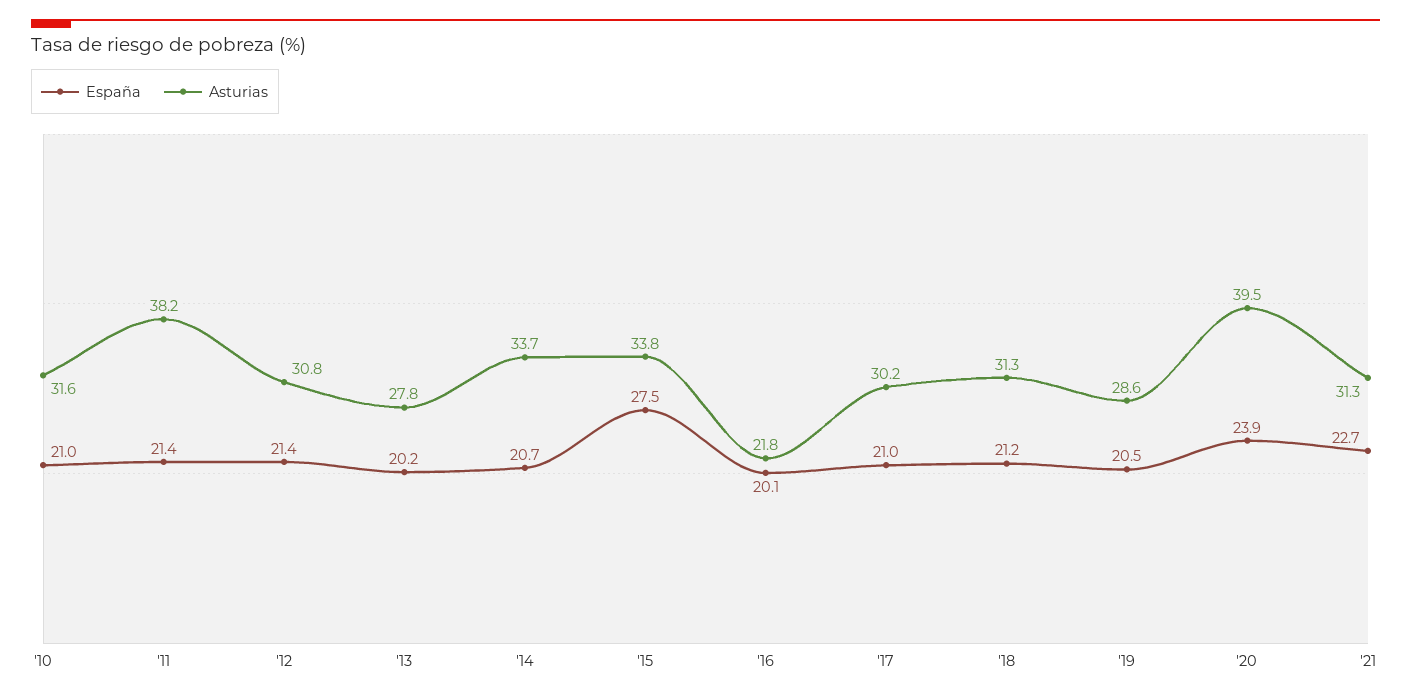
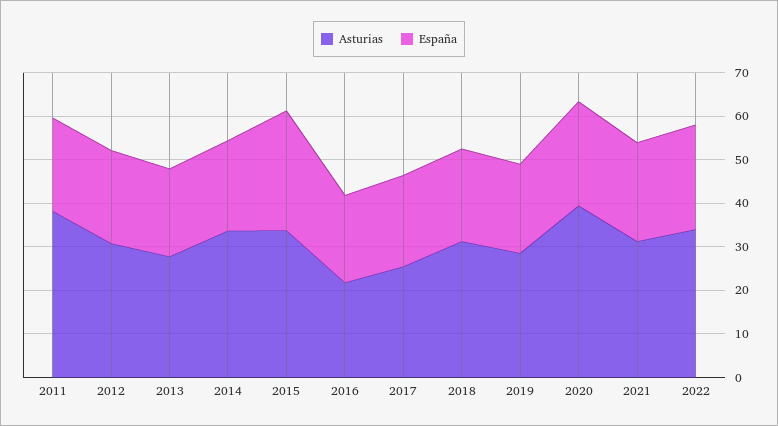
España, '10: 21 -> none
Asturias, '10: 31.6 -> none
Asturias, '17: 30.2 -> 26
Asturias, 2022: none -> 34
España, 2022: none -> 24

